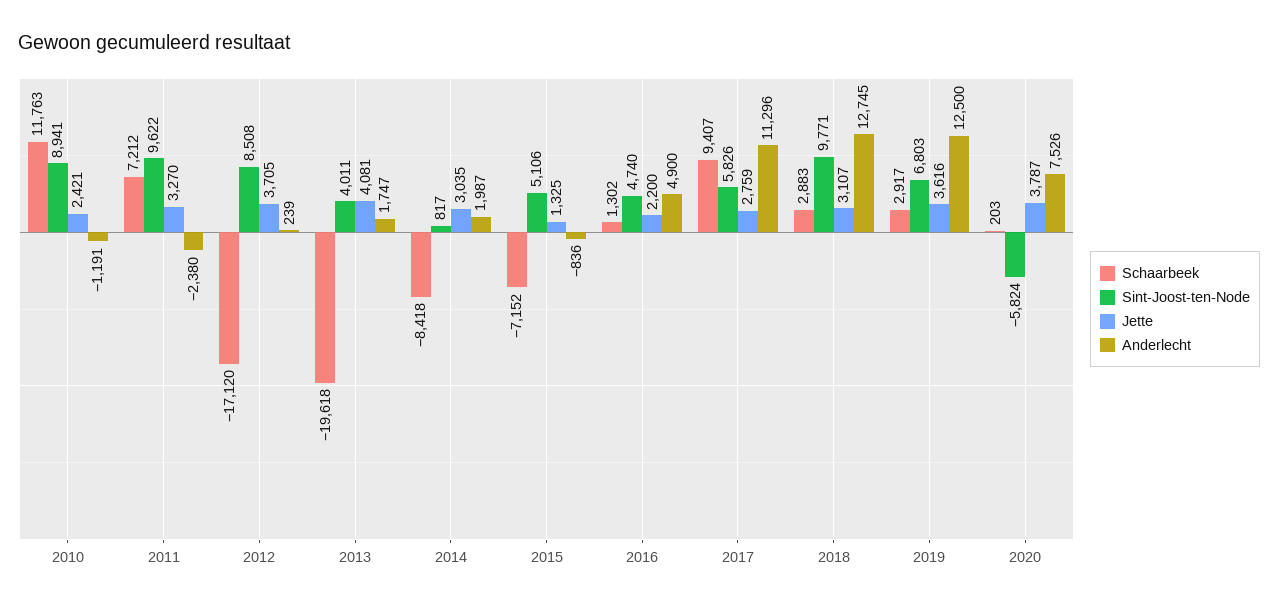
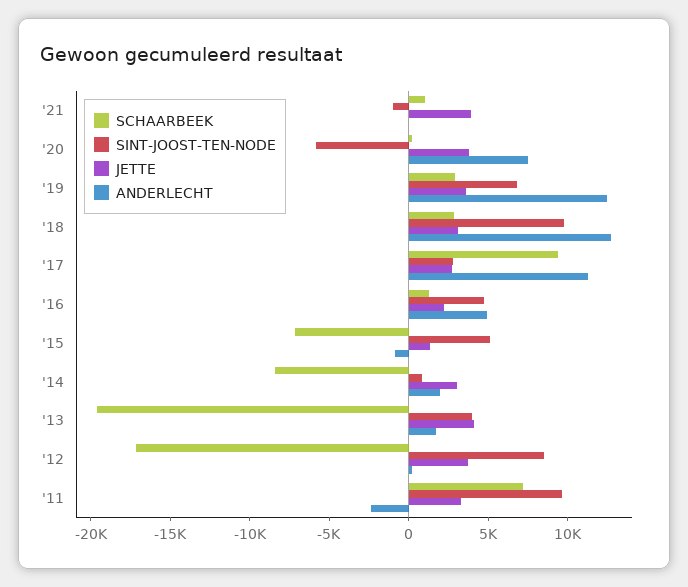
Schaarbeek, 2010: 11763 -> none
Sint-Joost-ten-Node, 2010: 8941 -> none
Jette, 2010: 2421 -> none
Anderlecht, 2010: -1191 -> none
Sint-Joost-ten-Node, 2017: 5826 -> 3000
Schaarbeek, '21: none -> 1000
Sint-Joost-ten-Node, '21: none -> -1000
Jette, '21: none -> 4000
Anderlecht, '21: none -> 0

